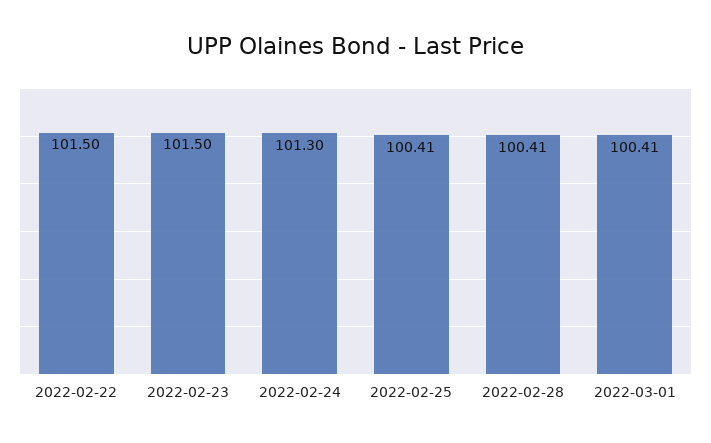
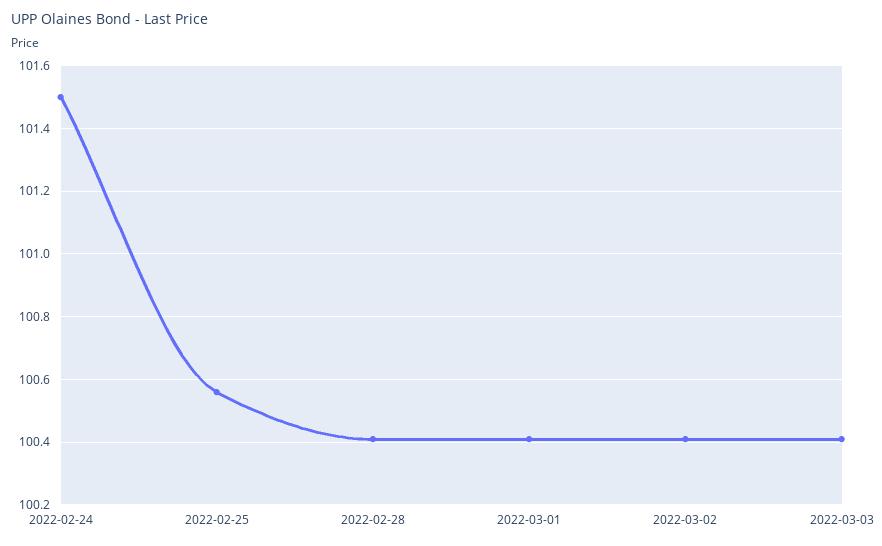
2022-02-22: 101.5 -> none
2022-02-23: 101.5 -> none
2022-02-24: 101.3 -> 101.5
2022-02-25: 100.41 -> 100.55
2022-03-02: none -> 100.4
2022-03-03: none -> 100.4

